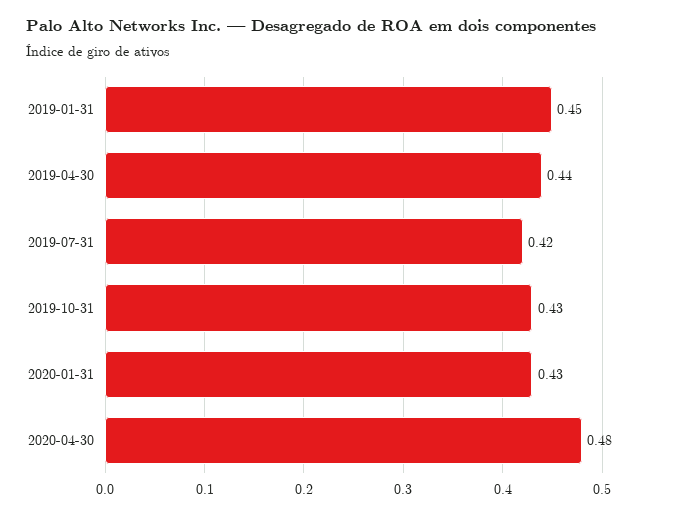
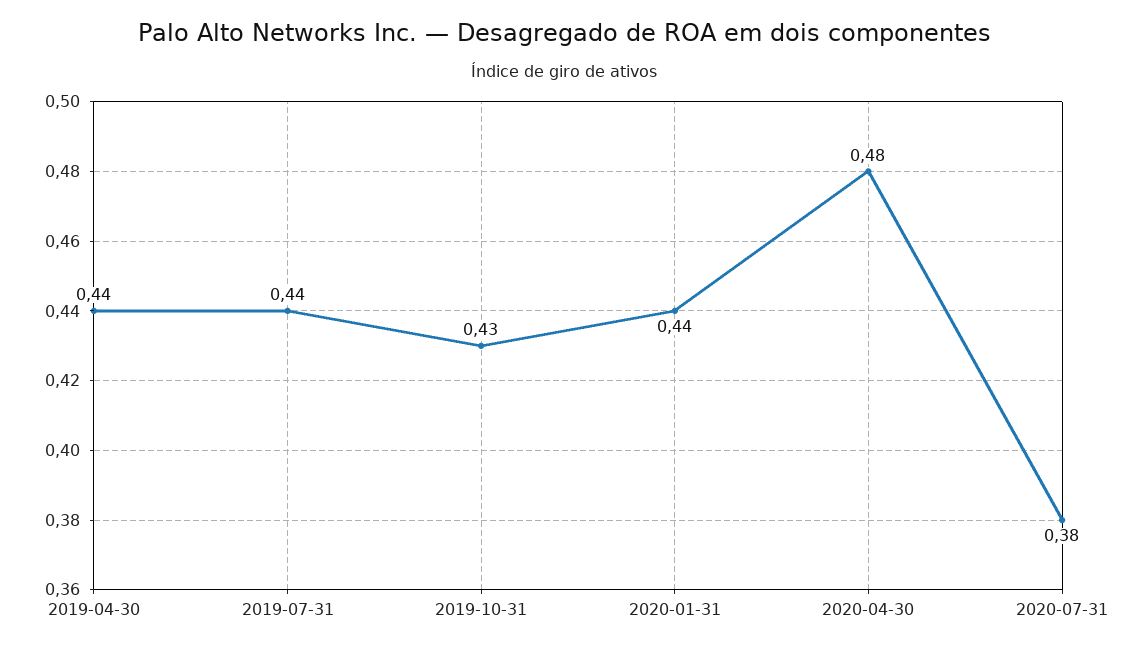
2019-01-31: 0.45 -> none
2019-07-31: 0.42 -> 0.44
2020-01-31: 0.43 -> 0.44
2020-07-31: none -> 0.38

